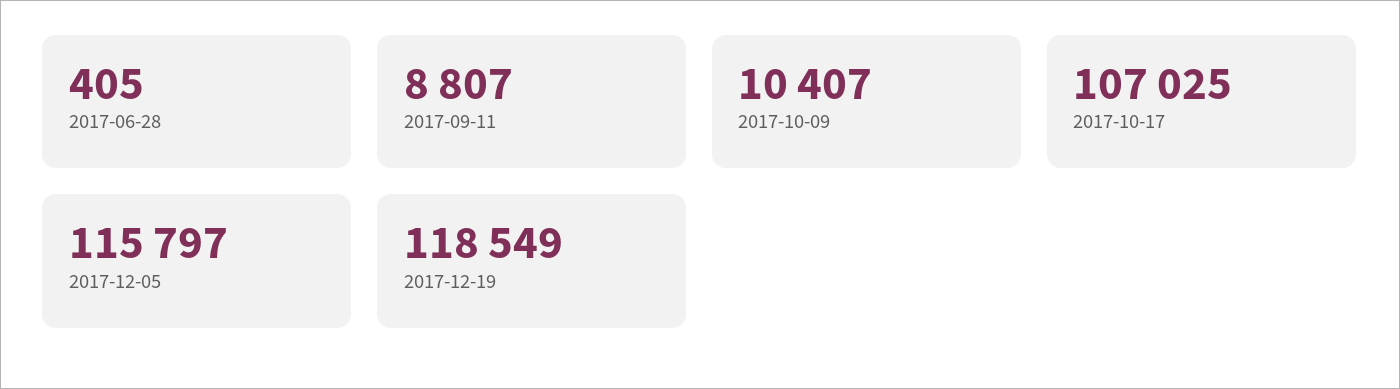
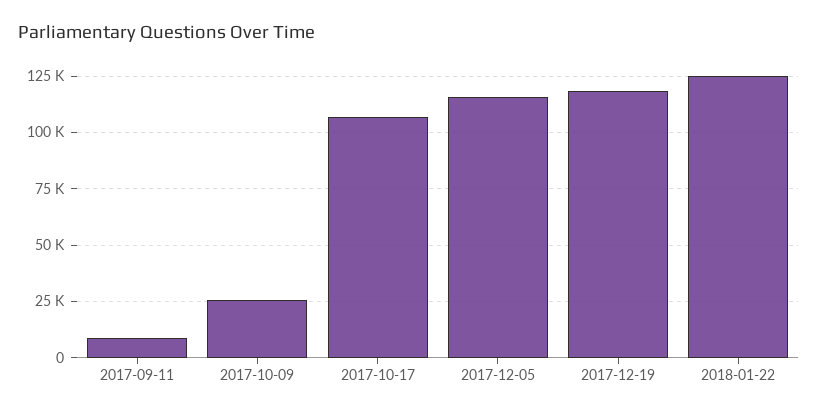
2017-06-28: 405 -> none
2017-10-09: 10407 -> 25000
2018-01-22: none -> 125000

